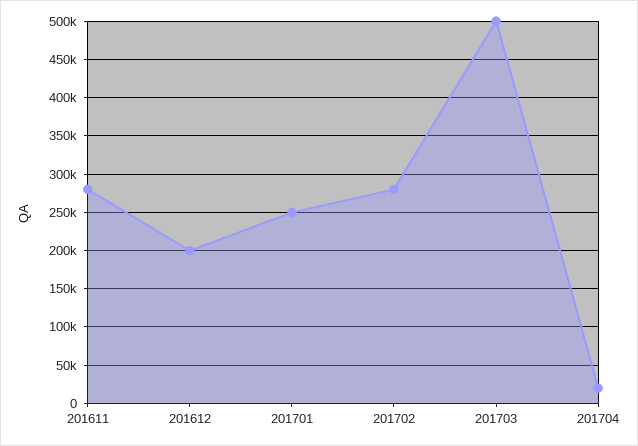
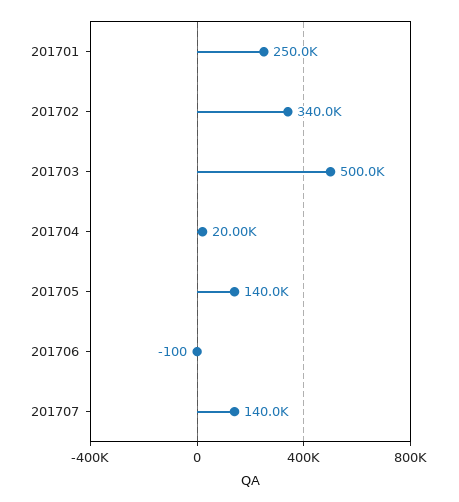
201611: 280000 -> none
201612: 200000 -> none
201702: 280000 -> 340000
201705: none -> 140000
201706: none -> -100
201707: none -> 140000

